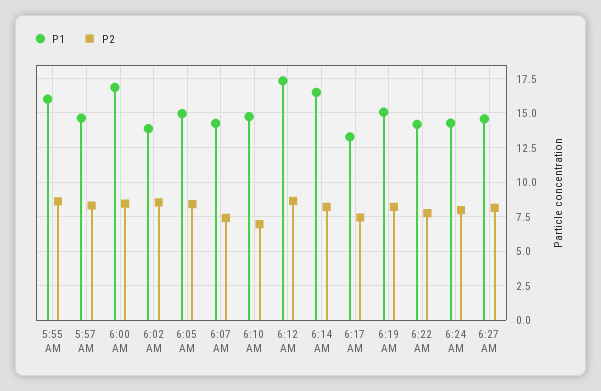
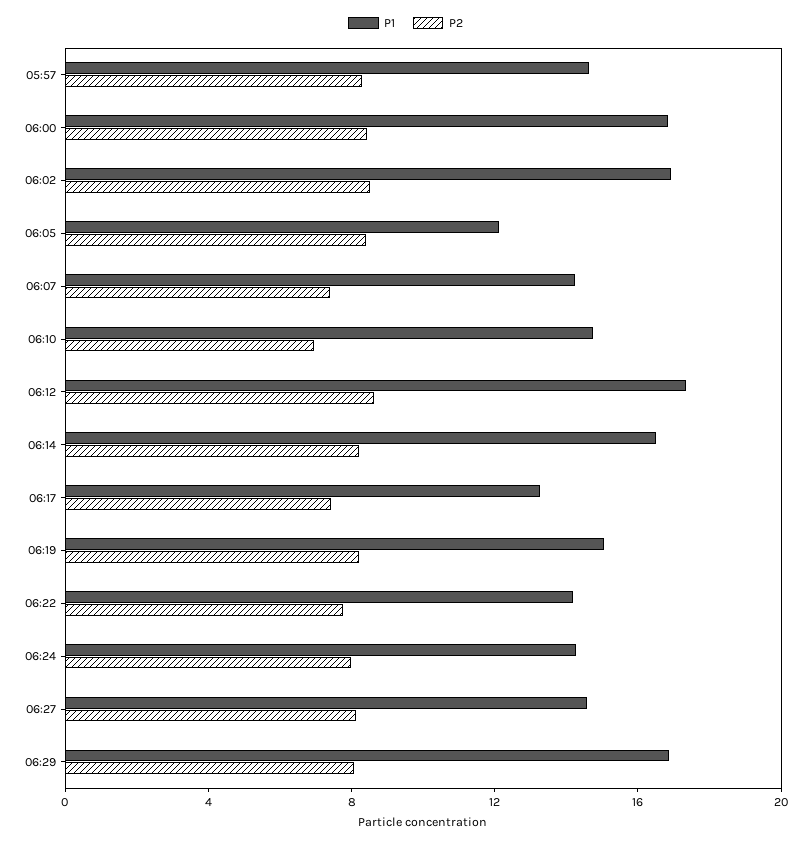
P1, 5:55 AM: 16 -> none
P2, 5:55 AM: 8.5 -> none
P1, 6:02 AM: 14 -> 17
P1, 6:05 AM: 15 -> 12
P1, 06:29: none -> 17
P2, 06:29: none -> 8

